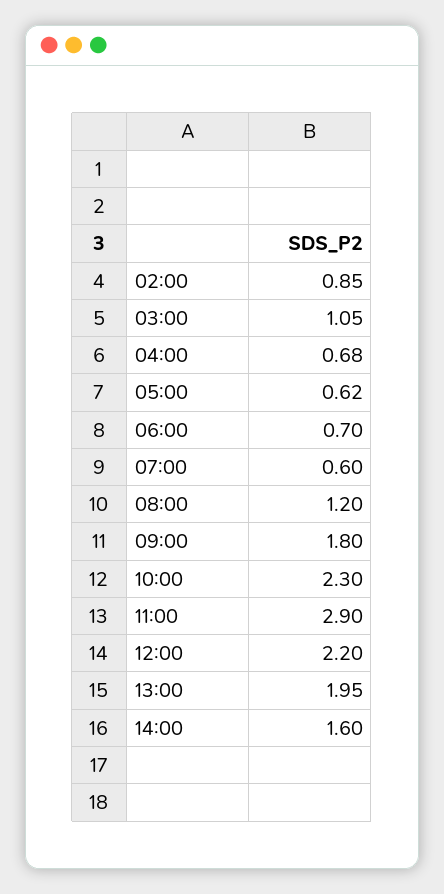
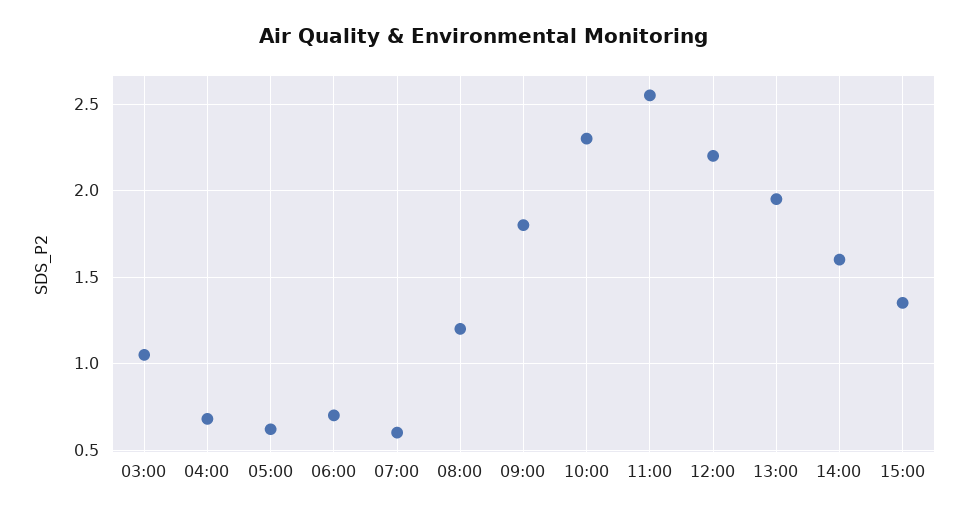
02:00: 0.85 -> none
11:00: 2.9 -> 2.55
15:00: none -> 1.35

